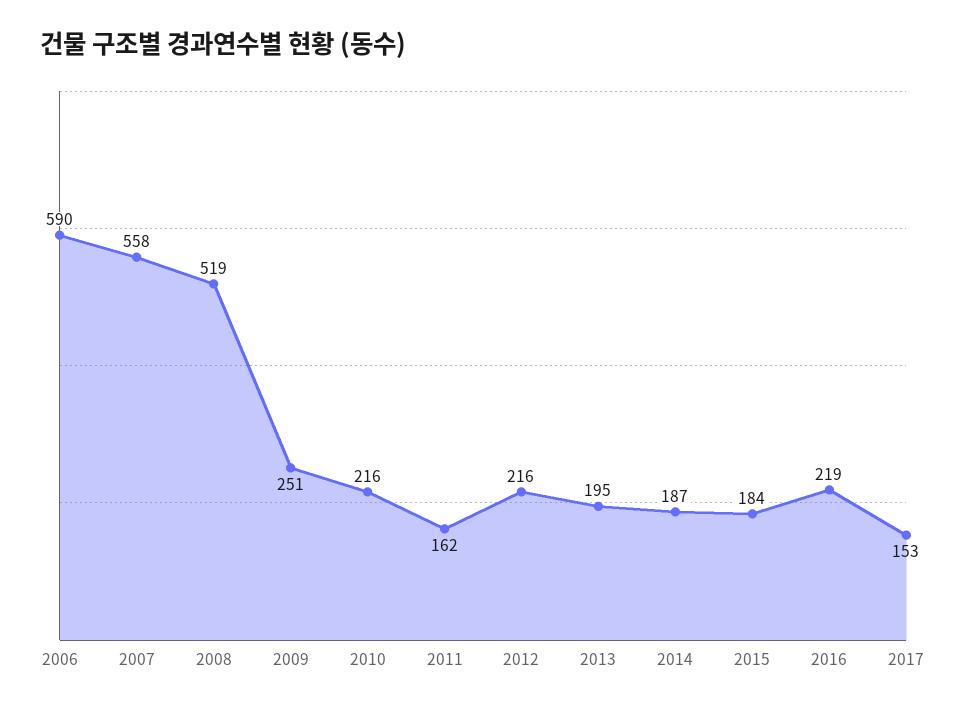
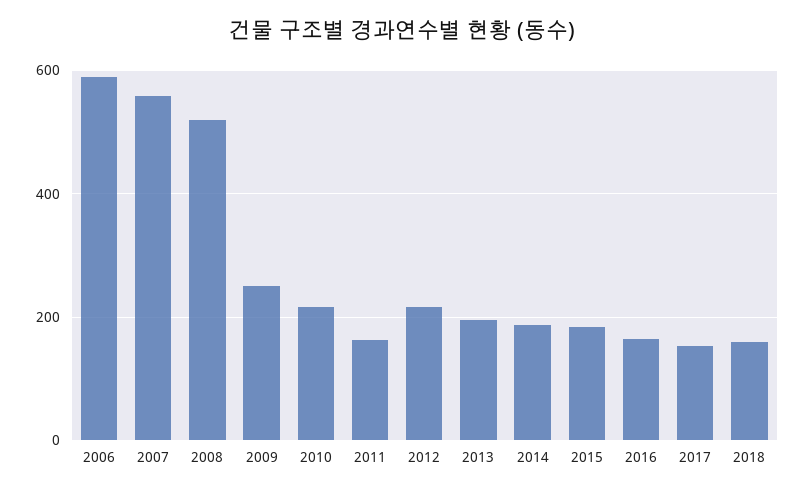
2016: 219 -> 160
2018: none -> 160

